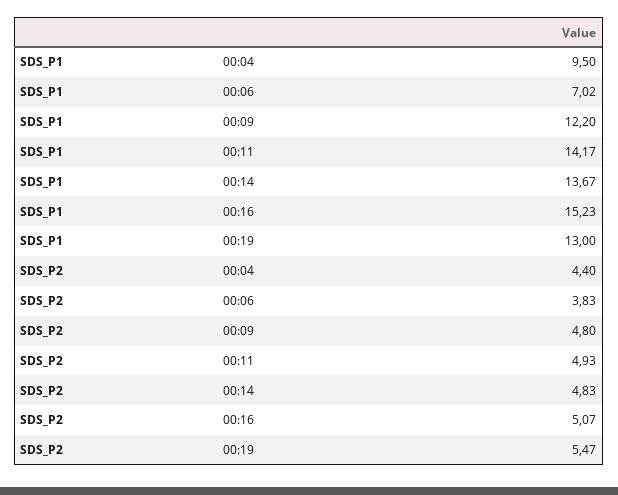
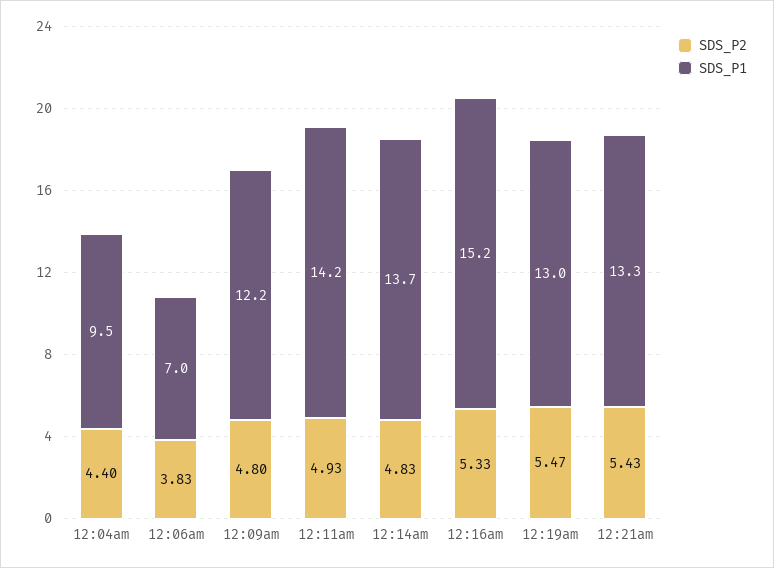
SDS_P2, 00:16: 5.07 -> 5.33
SDS_P2, 12:21am: none -> 5.43
SDS_P1, 12:21am: none -> 13.3

